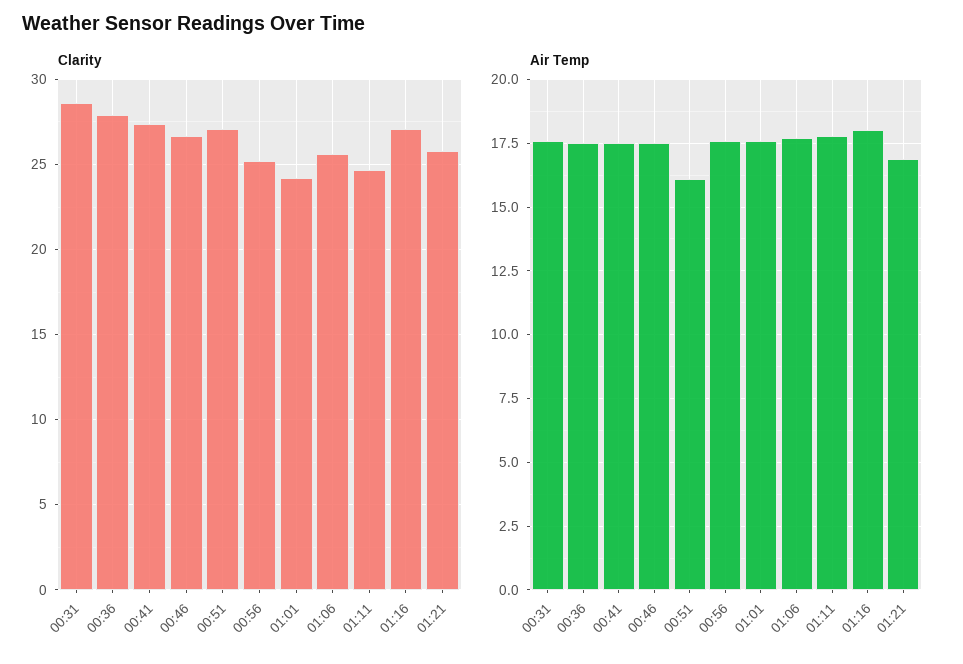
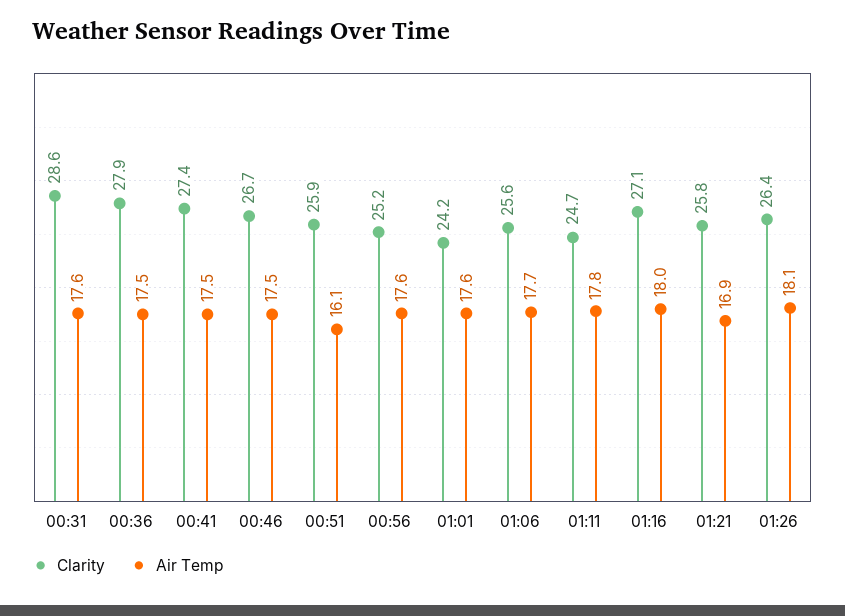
Clarity, 00:51: 27 -> 25.9
Clarity, 01:26: none -> 26.4
Air Temp, 01:26: none -> 18.1

